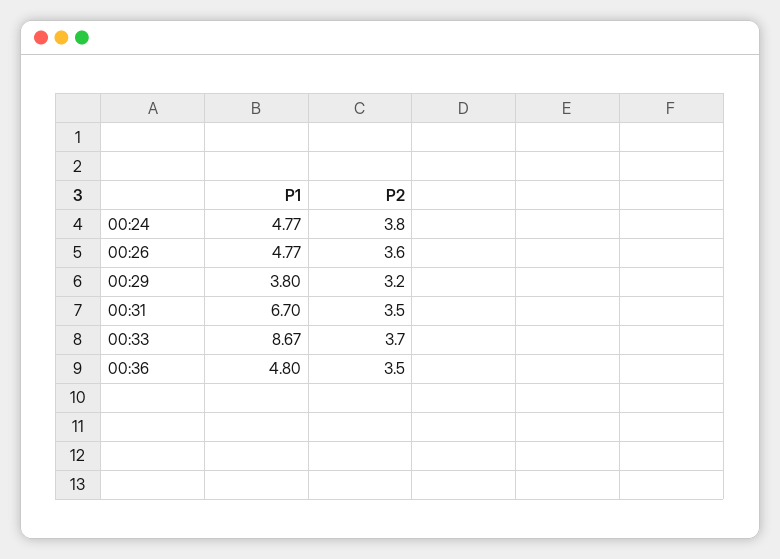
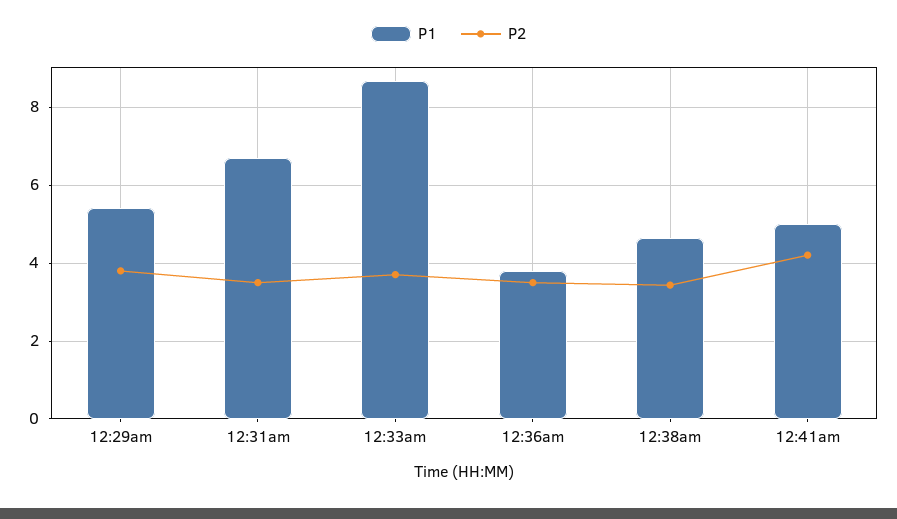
P1, 00:24: 4.77 -> none
P2, 00:24: 3.8 -> none
P1, 00:26: 4.77 -> none
P2, 00:26: 3.6 -> none
P1, 00:29: 3.8 -> 5.4
P2, 00:29: 3.2 -> 3.8
P1, 00:36: 4.8 -> 3.8
P1, 12:38am: none -> 4.6
P2, 12:38am: none -> 3.4
P1, 12:41am: none -> 5
P2, 12:41am: none -> 4.2

